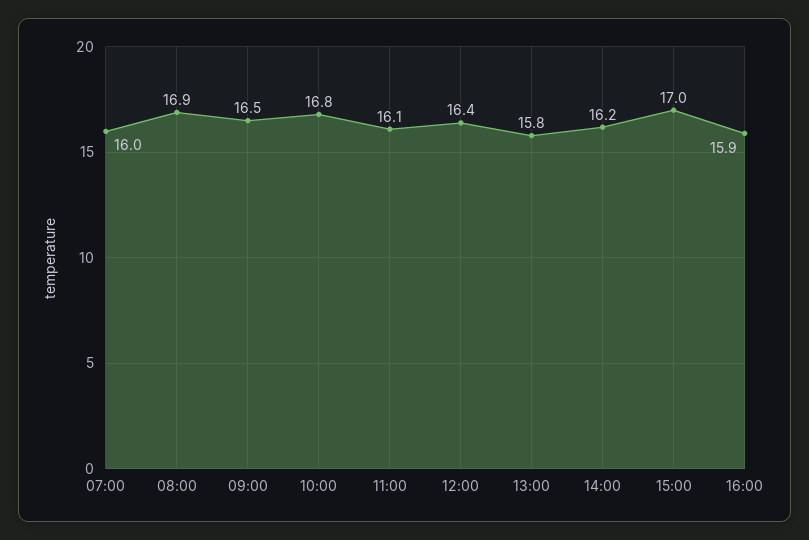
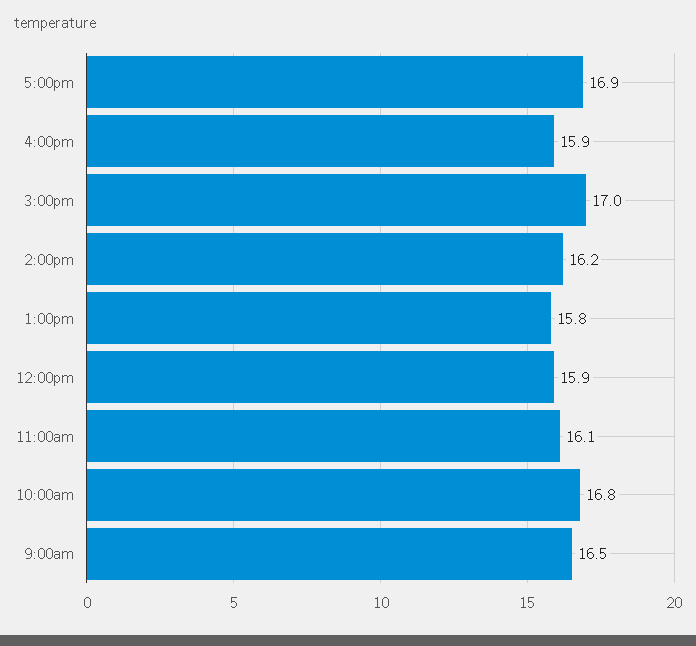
07:00: 16 -> none
08:00: 16.9 -> none
12:00: 16.4 -> 15.9
5:00pm: none -> 16.9

